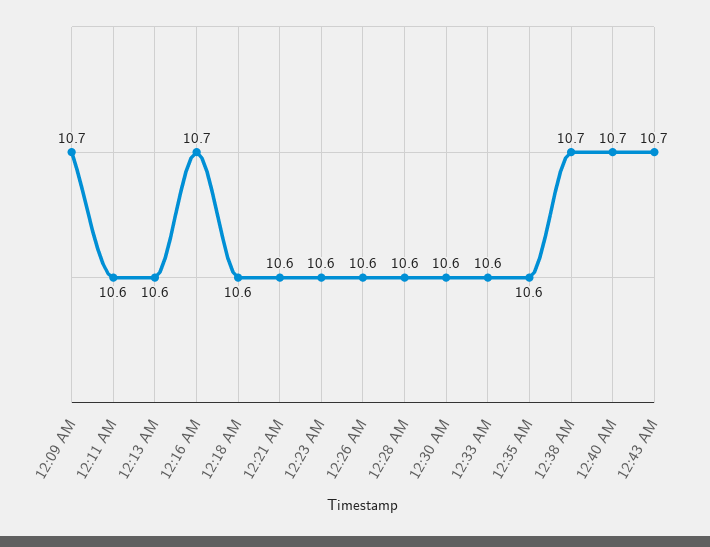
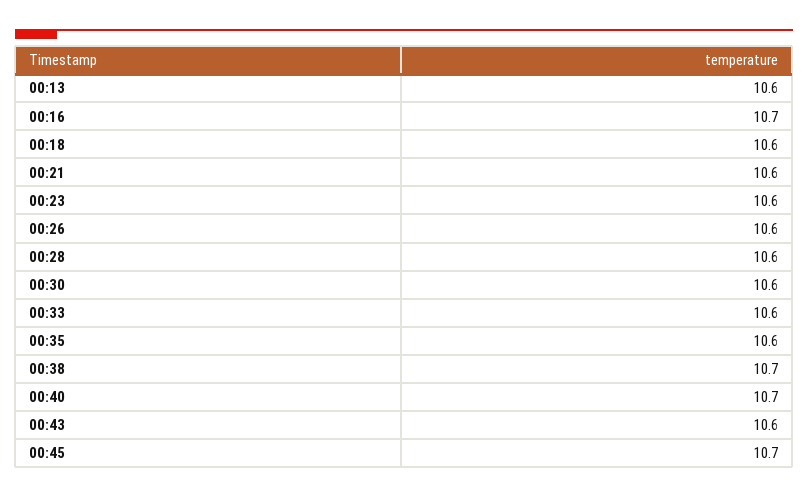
12:09 AM: 10.7 -> none
12:11 AM: 10.6 -> none
12:43 AM: 10.7 -> 10.6
00:45: none -> 10.7

